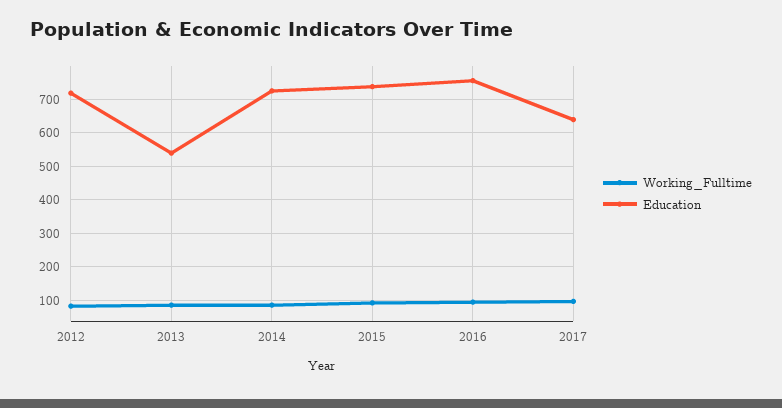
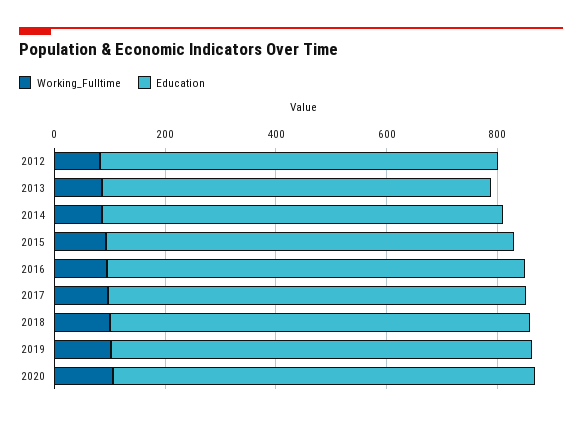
Education, 2013: 540 -> 700
Education, 2017: 640 -> 750
Working_Fulltime, 2018: none -> 100
Education, 2018: none -> 750
Working_Fulltime, 2019: none -> 100
Education, 2019: none -> 750
Working_Fulltime, 2020: none -> 100
Education, 2020: none -> 750

